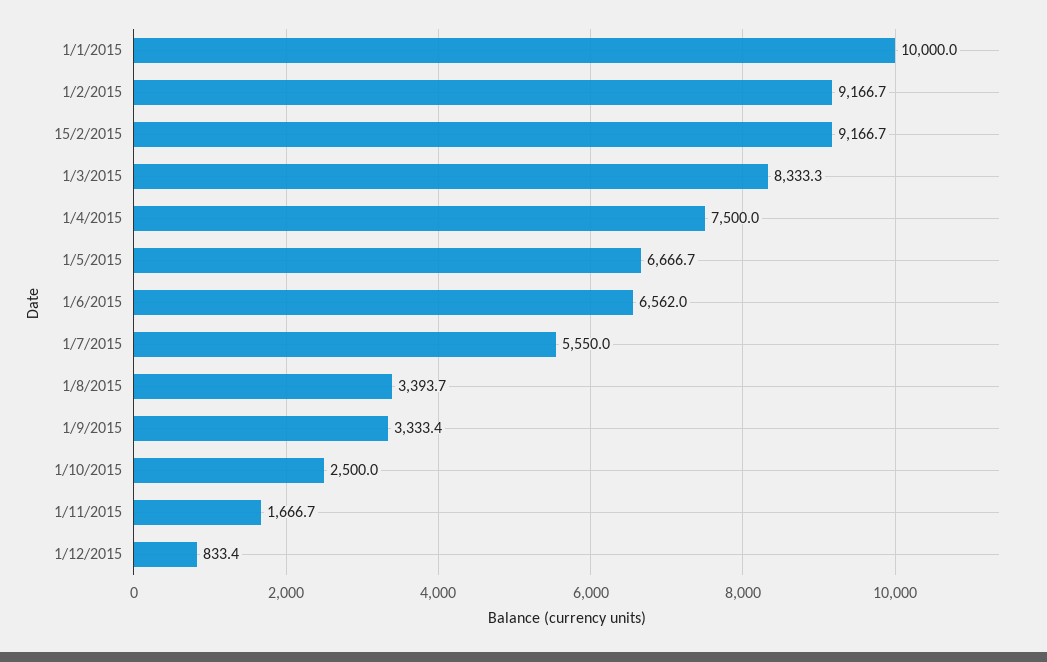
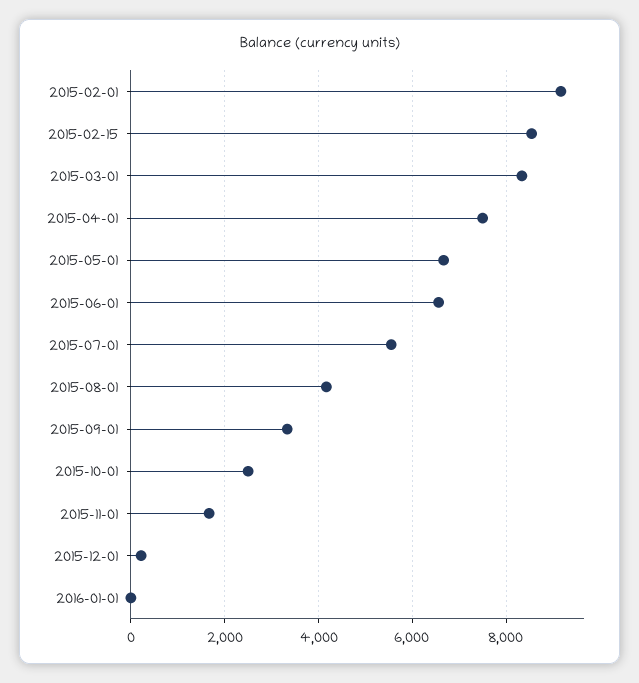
1/1/2015: 10000 -> none
15/2/2015: 9166.7 -> 8600
1/8/2015: 3393.7 -> 4200
1/12/2015: 833.4 -> 200
2016-01-01: none -> 0

